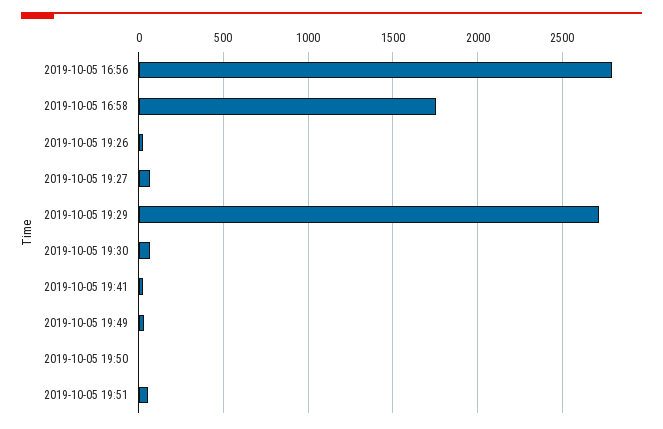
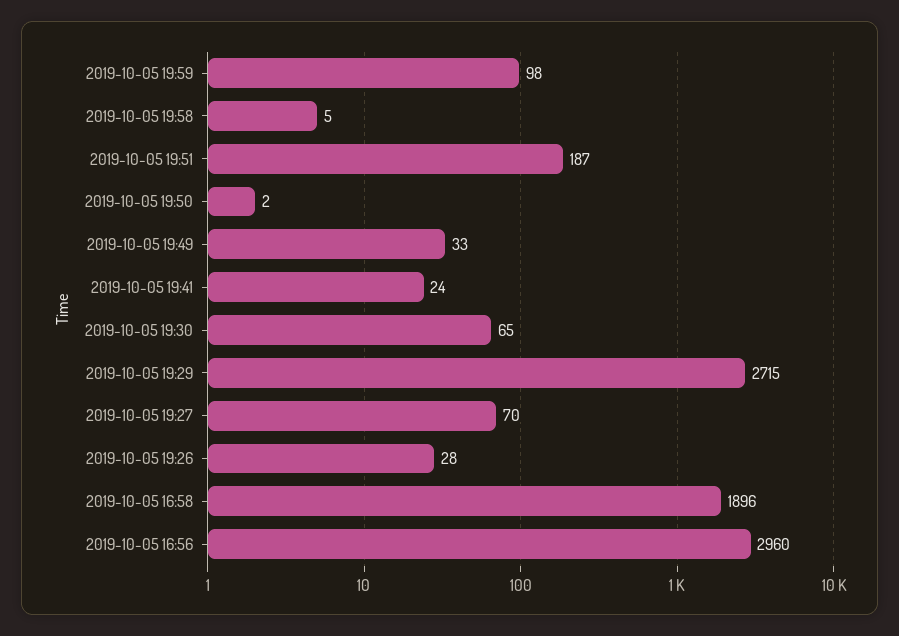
2019-10-05 16:56: 2800 -> 2960
2019-10-05 16:58: 1750 -> 1896
2019-10-05 19:51: 50 -> 187
2019-10-05 19:59: none -> 98
2019-10-05 19:58: none -> 5

